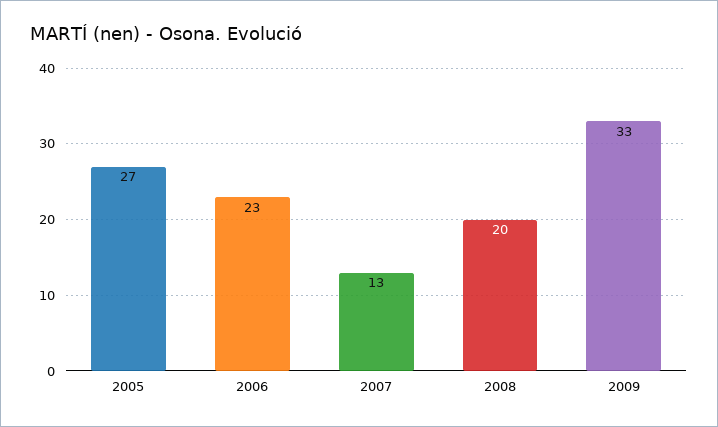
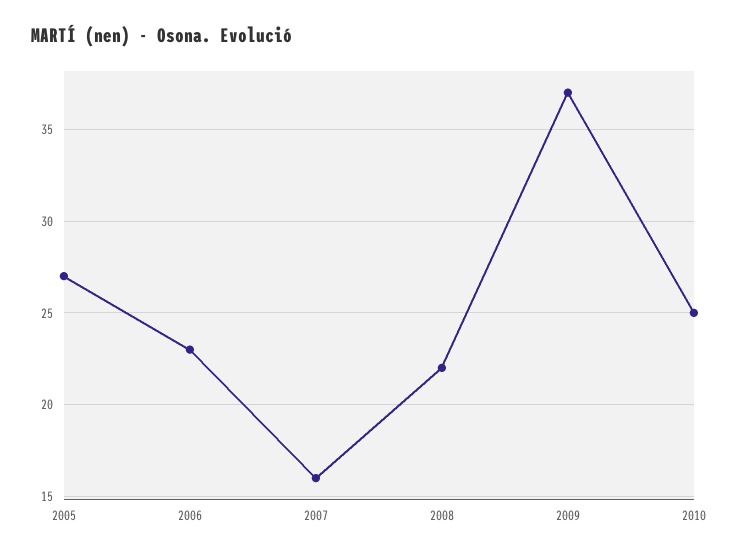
2007: 13 -> 16
2008: 20 -> 22
2009: 33 -> 37
2010: none -> 25

